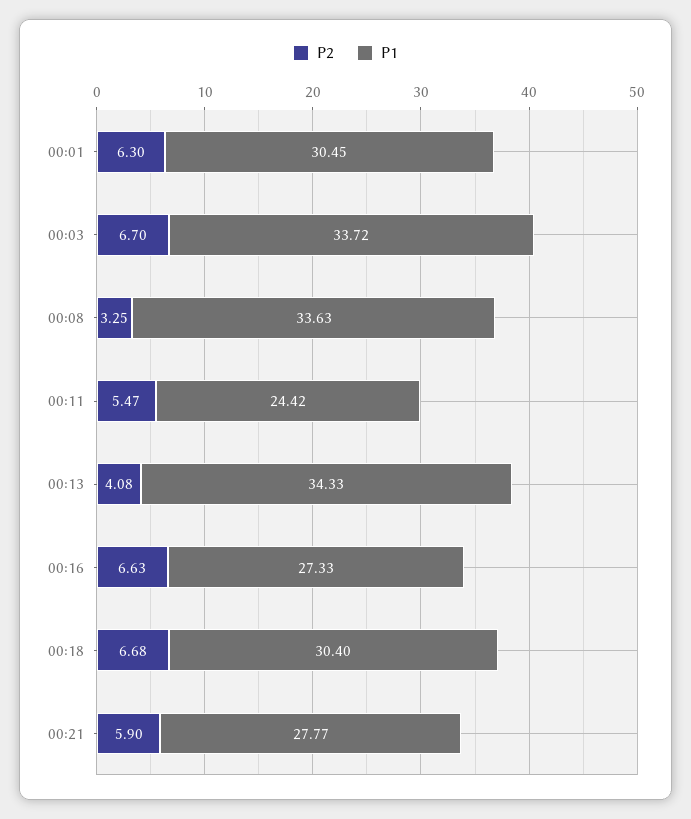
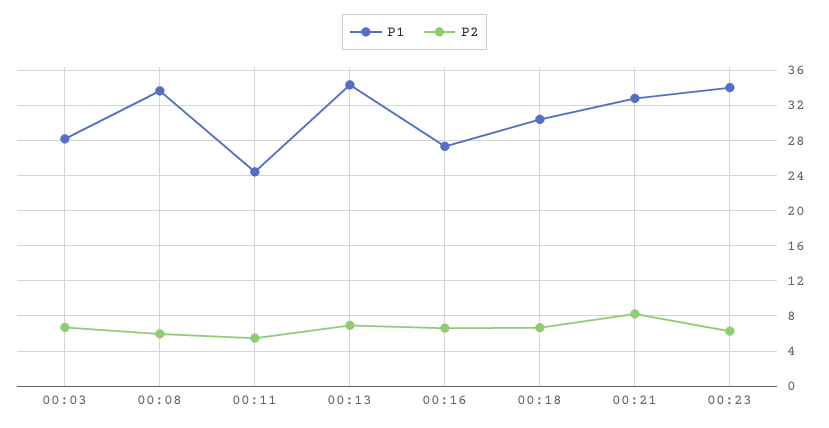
P2, 00:01: 6.3 -> none
P1, 00:01: 30.45 -> none
P1, 00:03: 33.72 -> 28
P2, 00:08: 3.25 -> 6
P2, 00:13: 4.08 -> 7
P2, 00:21: 5.9 -> 8
P1, 00:21: 27.77 -> 33
P1, 00:23: none -> 34
P2, 00:23: none -> 6

